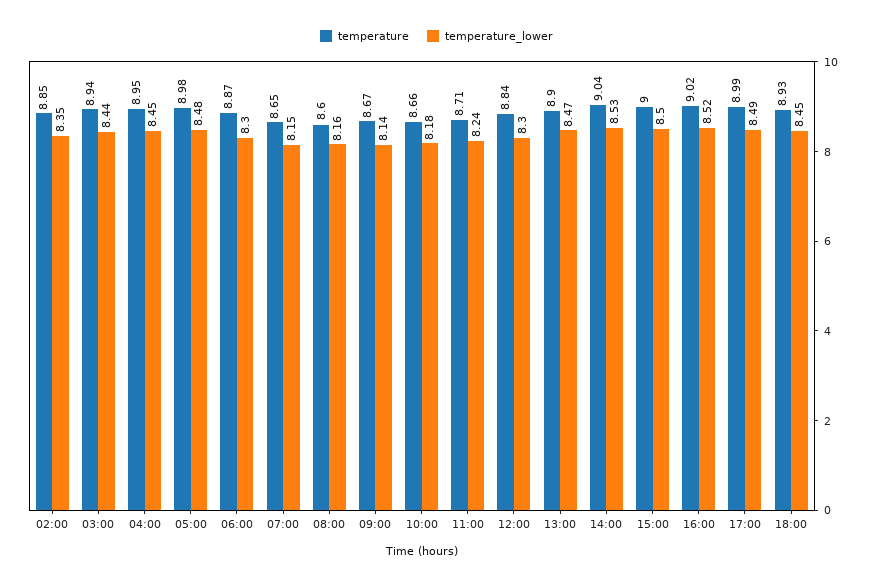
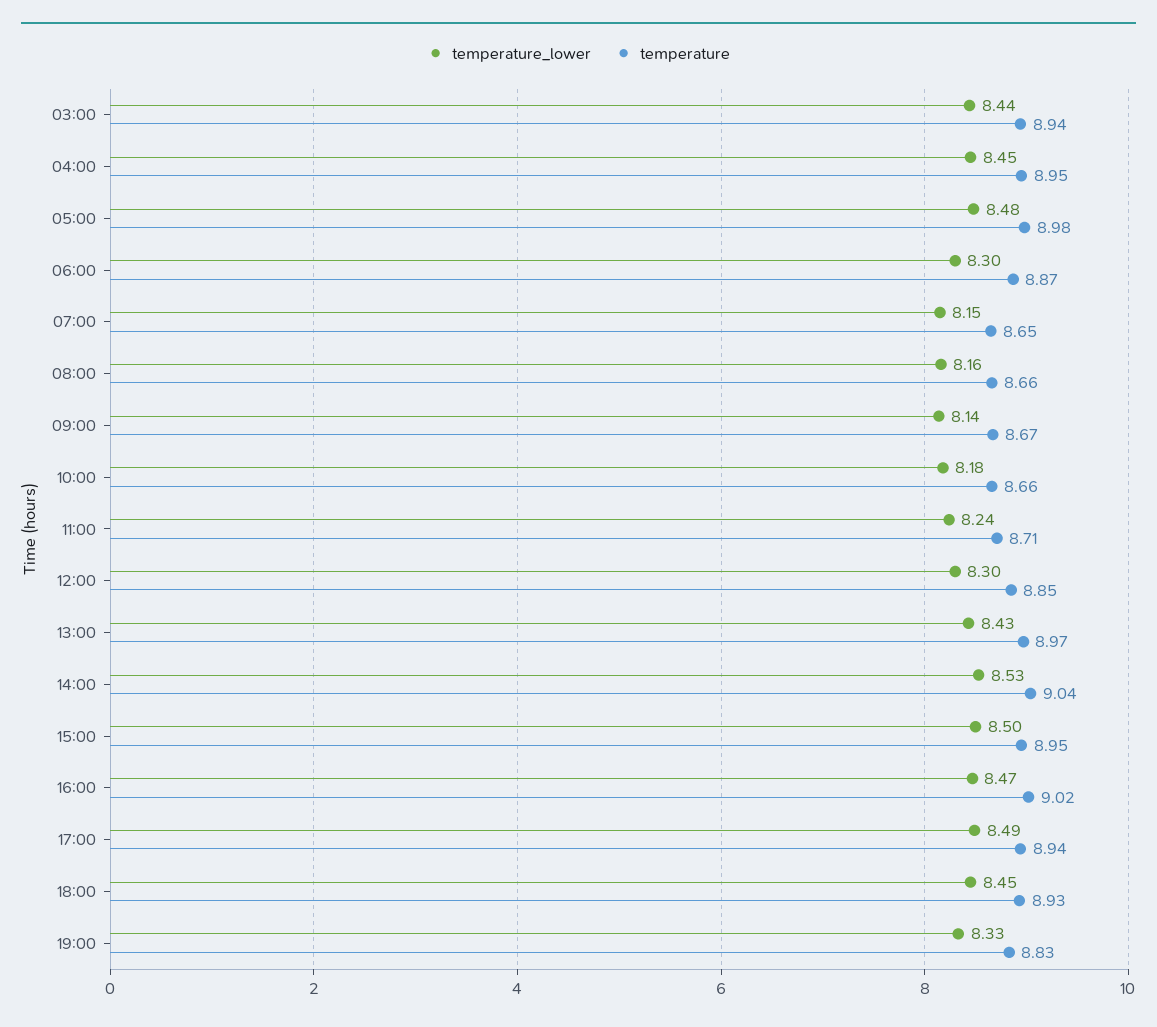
temperature, 02:00: 8.85 -> none
temperature_lower, 02:00: 8.35 -> none
temperature, 08:00: 8.6 -> 8.66
temperature, 12:00: 8.84 -> 8.85
temperature, 13:00: 8.9 -> 8.97
temperature_lower, 13:00: 8.47 -> 8.43
temperature, 15:00: 9 -> 8.95
temperature_lower, 16:00: 8.52 -> 8.47
temperature, 17:00: 8.99 -> 8.94
temperature_lower, 19:00: none -> 8.33
temperature, 19:00: none -> 8.83

